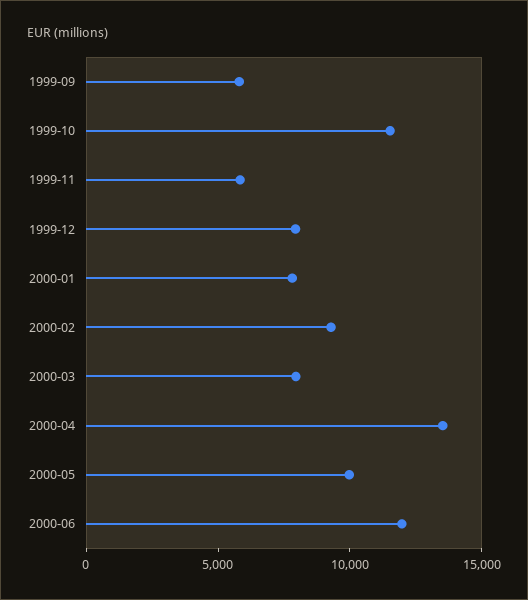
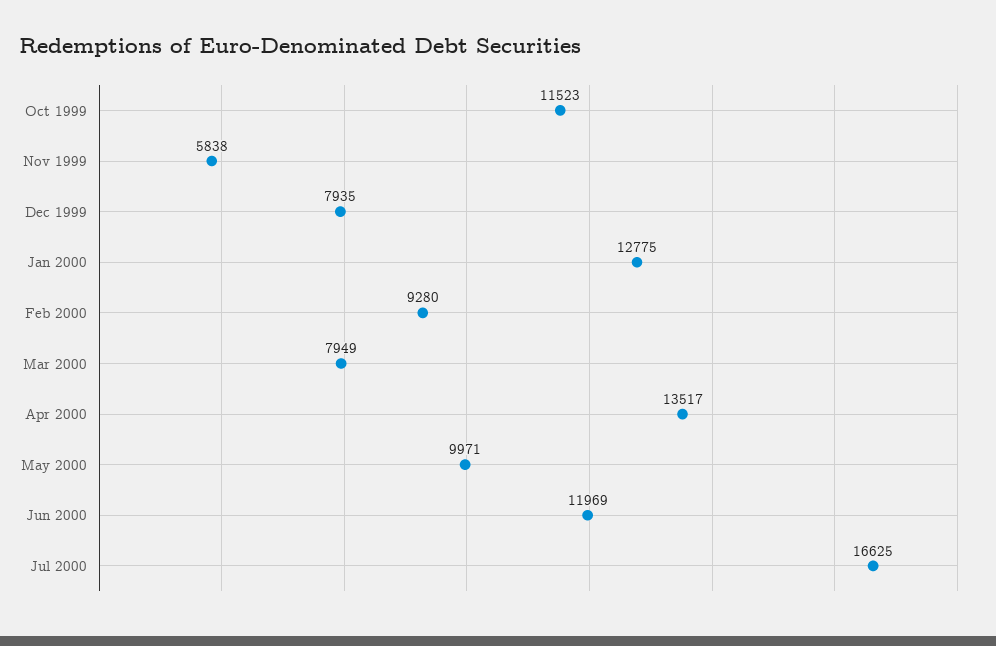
1999-09: 6000 -> none
2000-01: 8000 -> 12775
Jul 2000: none -> 16625

